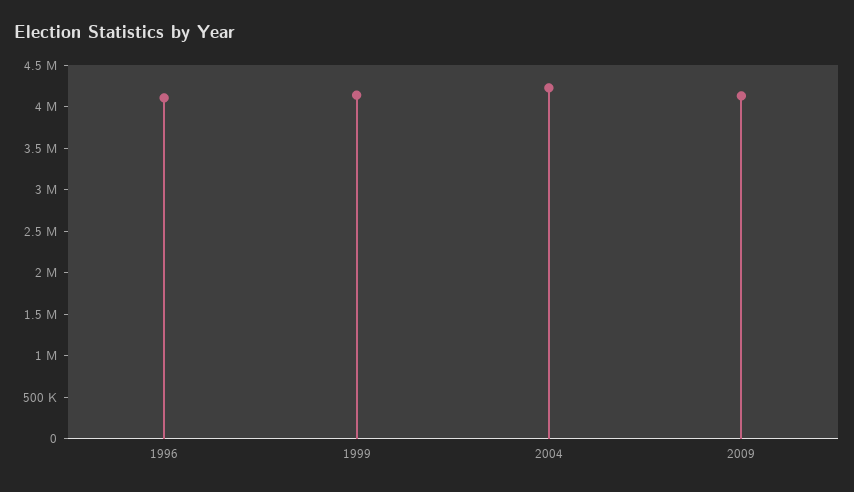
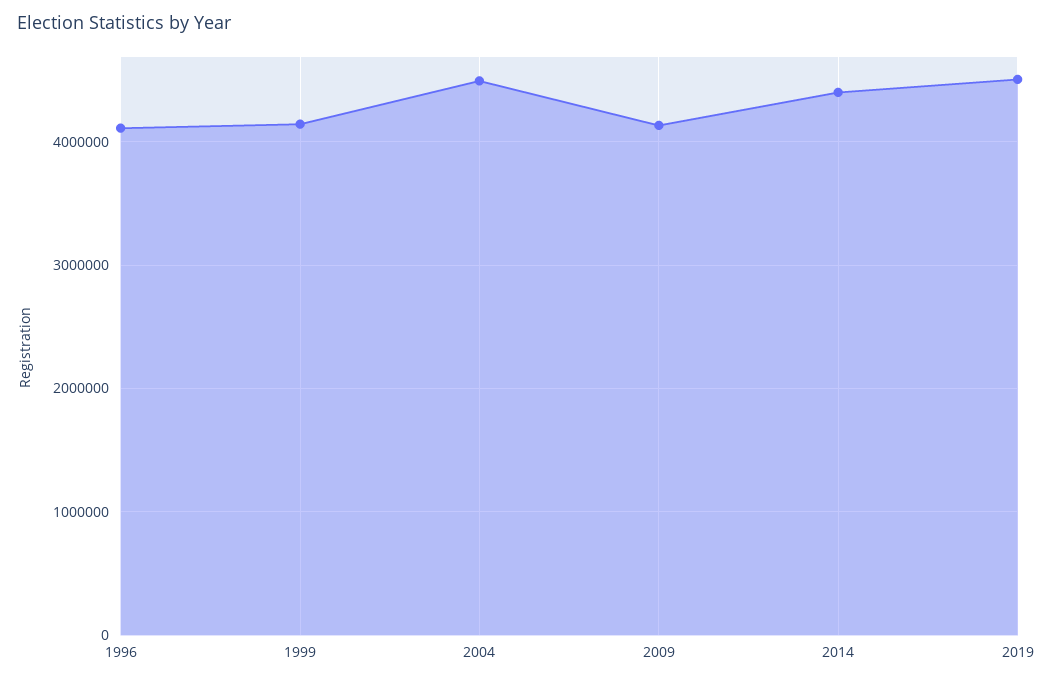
2004: 4200000 -> 4500000
2014: none -> 4400000
2019: none -> 4500000

